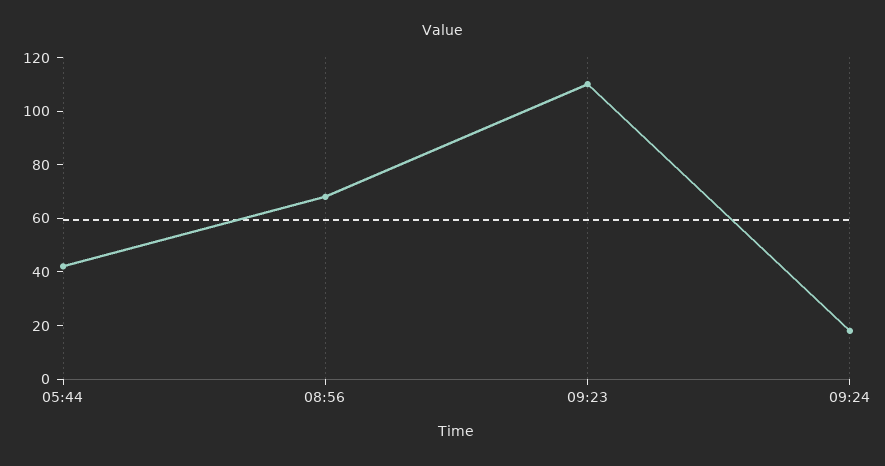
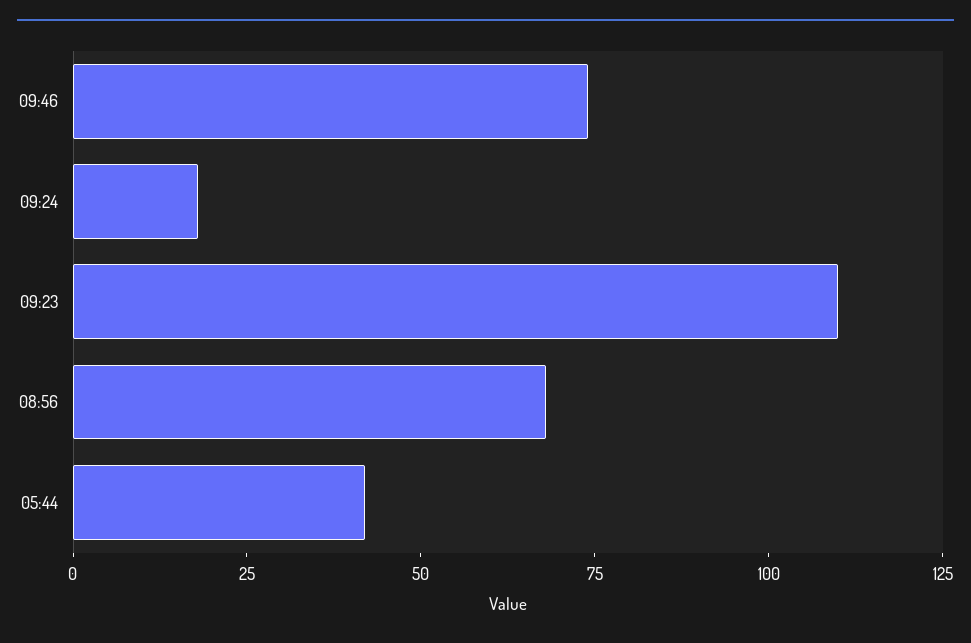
09:46: none -> 75

